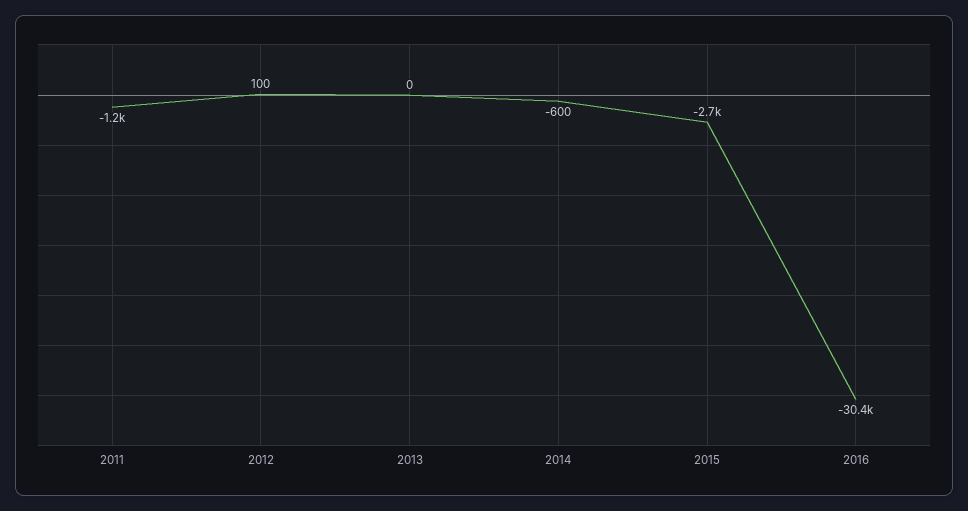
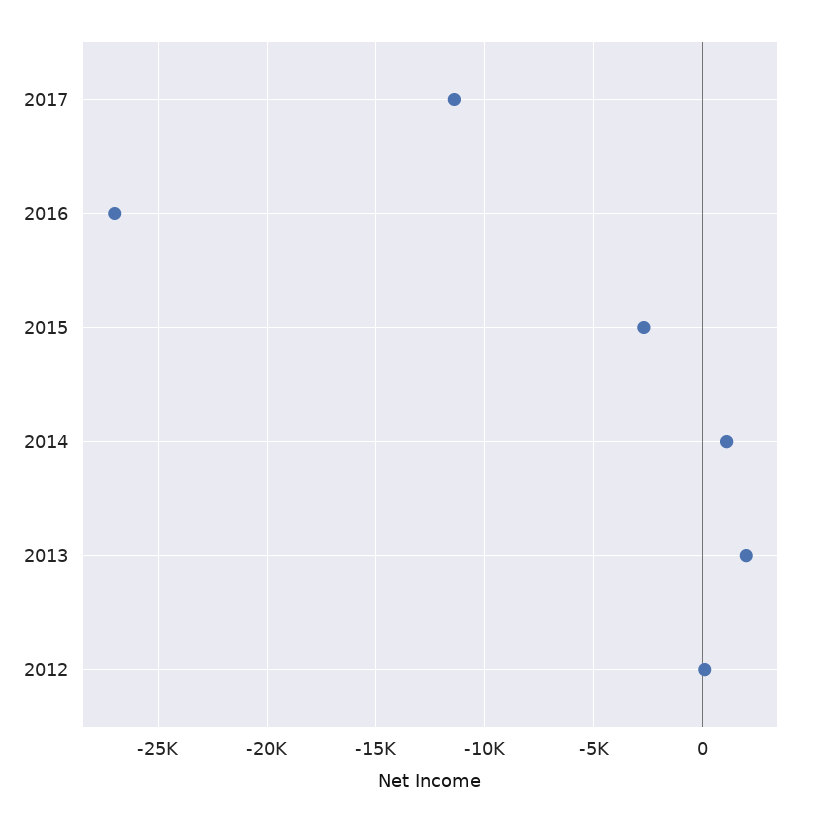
2011: -1200 -> none
2013: 0 -> 2000
2014: -600 -> 1000
2016: -30400 -> -27000
2017: none -> -11500

